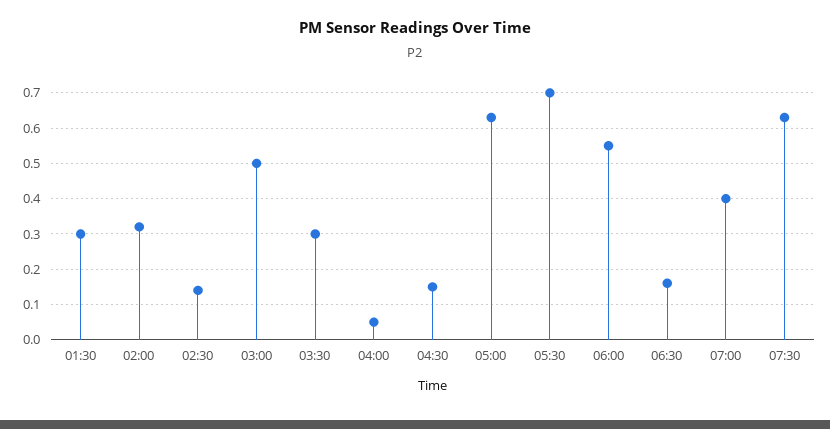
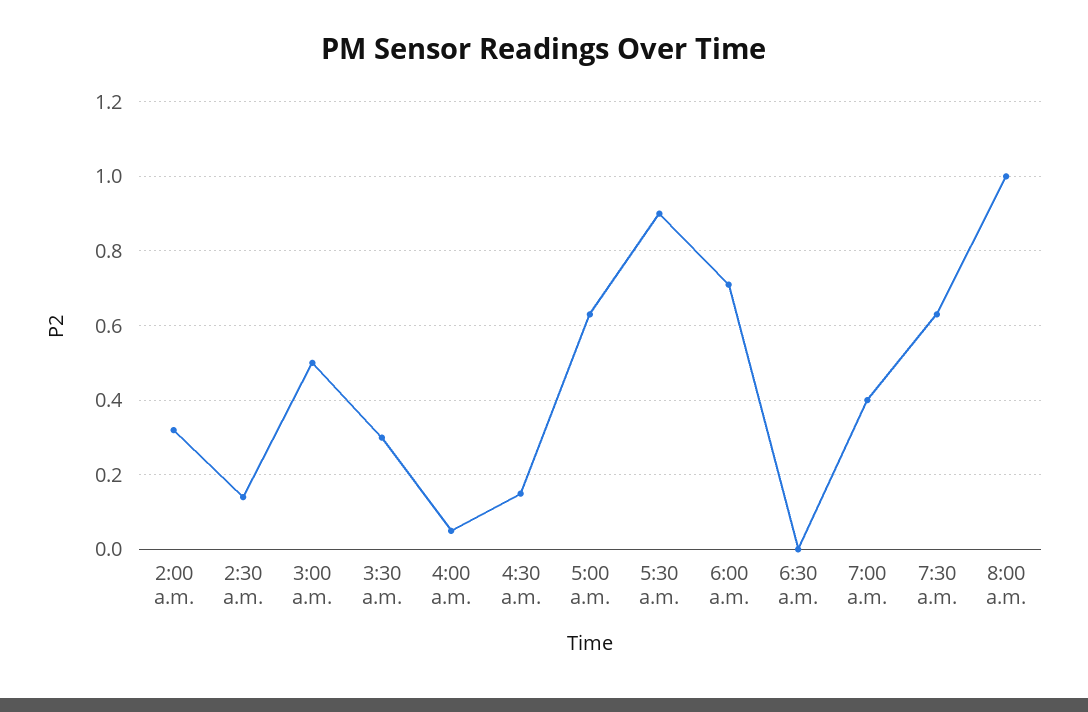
01:30: 0.3 -> none
05:30: 0.7 -> 0.9
06:00: 0.55 -> 0.7
06:30: 0.15 -> 0
8:00 a.m.: none -> 1

